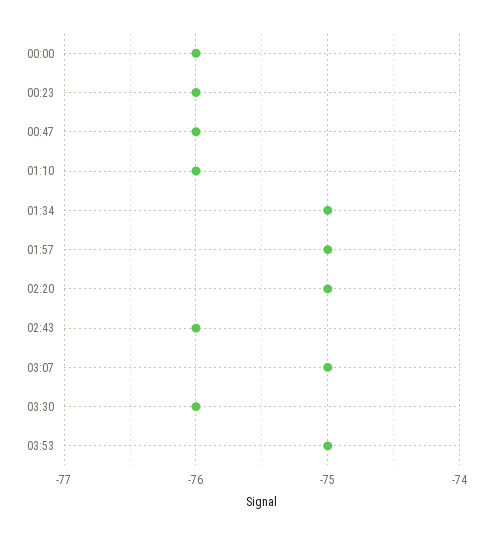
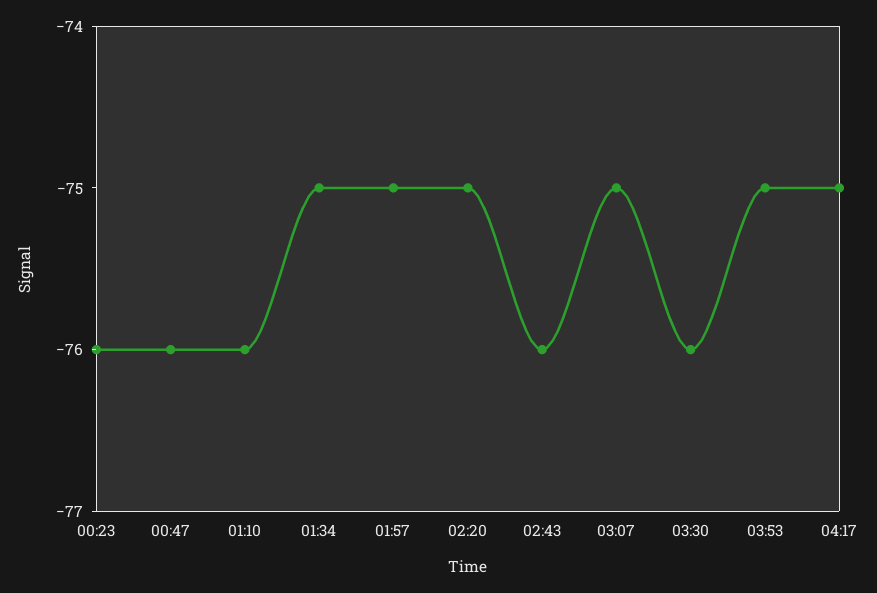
00:00: -76 -> none
04:17: none -> -75

